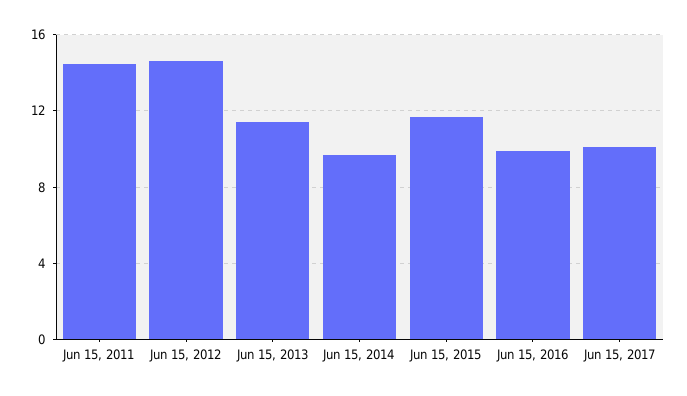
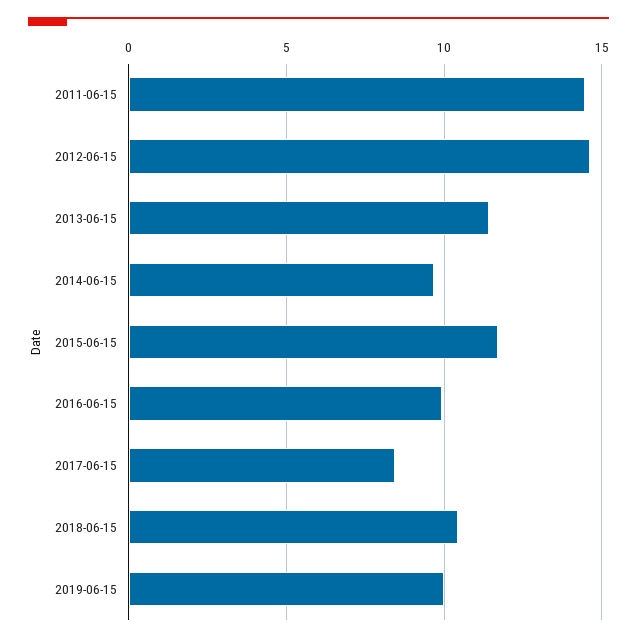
Jun 15, 2017: 10 -> 8.5
2018-06-15: none -> 10.5
2019-06-15: none -> 10

